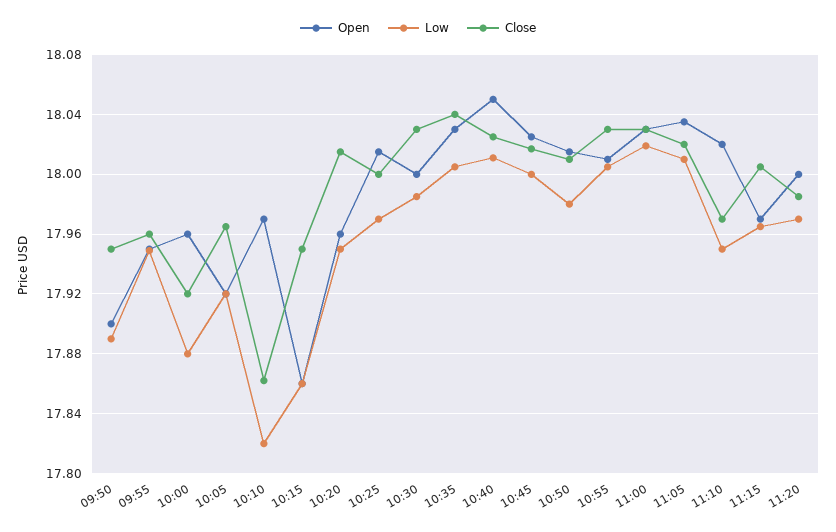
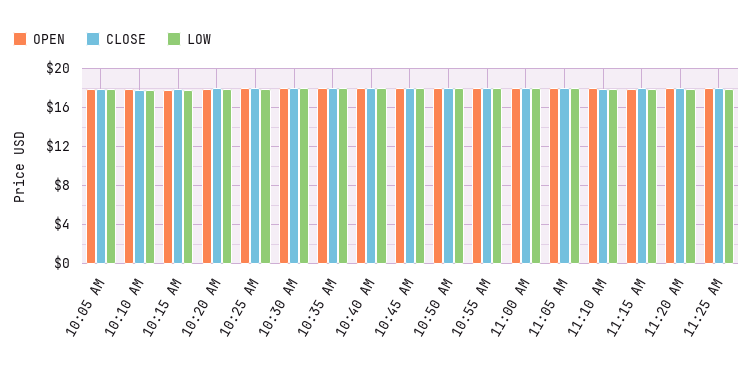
Open, 09:50: 17.9 -> none
Low, 09:50: 17.89 -> none
Close, 09:50: 17.95 -> none
Open, 09:55: 17.95 -> none
Low, 09:55: 17.95 -> none
Close, 09:55: 17.96 -> none
Open, 10:00: 17.96 -> none
Low, 10:00: 17.88 -> none
Close, 10:00: 17.92 -> none
Open, 11:25 AM: none -> 18
Close, 11:25 AM: none -> 18
Low, 11:25 AM: none -> 18

